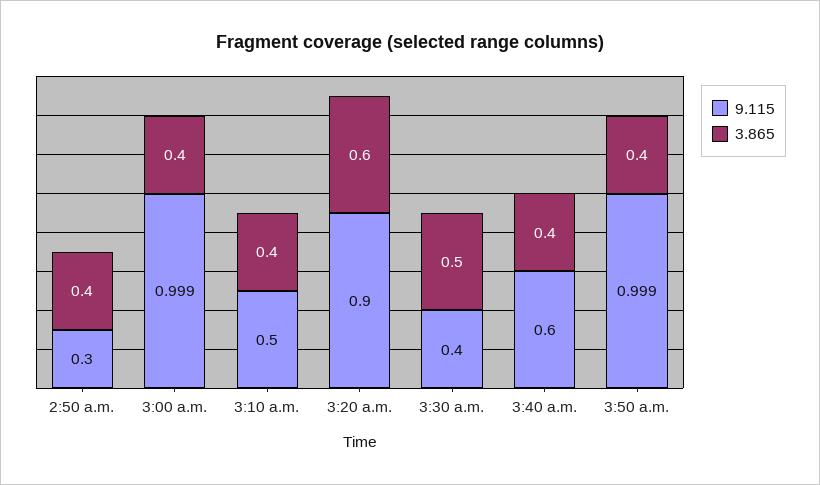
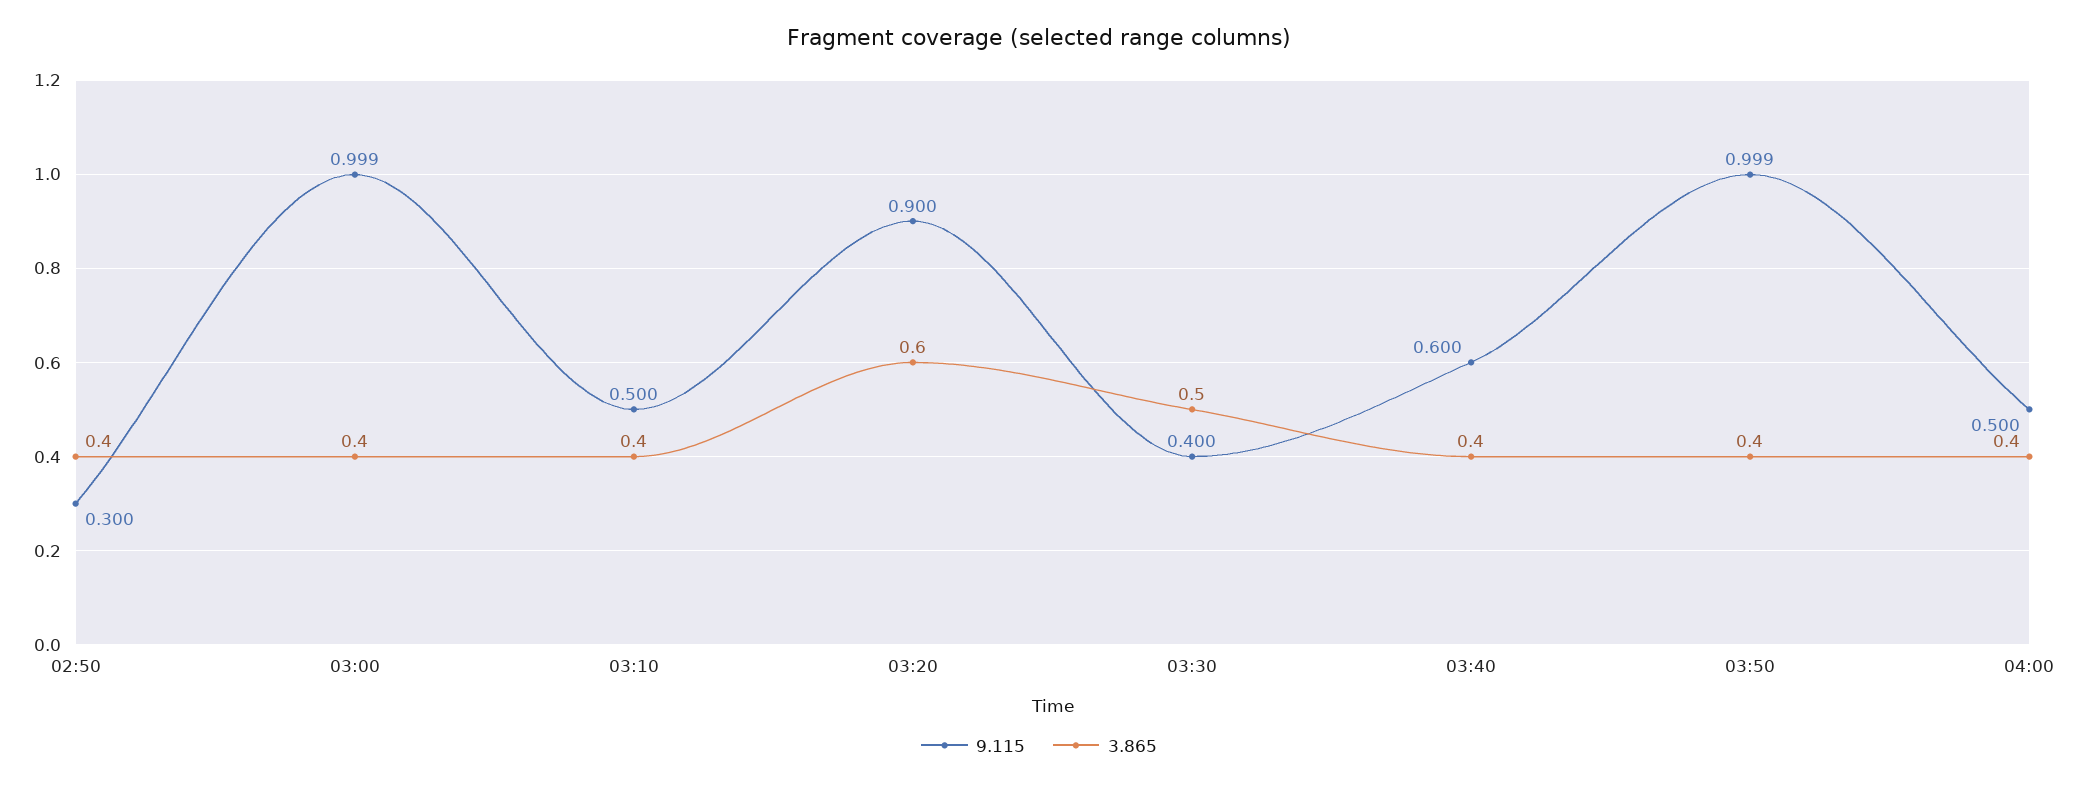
9.115, 04:00: none -> 0.5
3.865, 04:00: none -> 0.4

